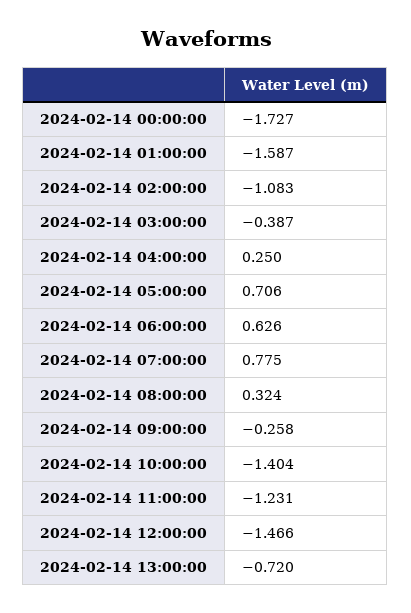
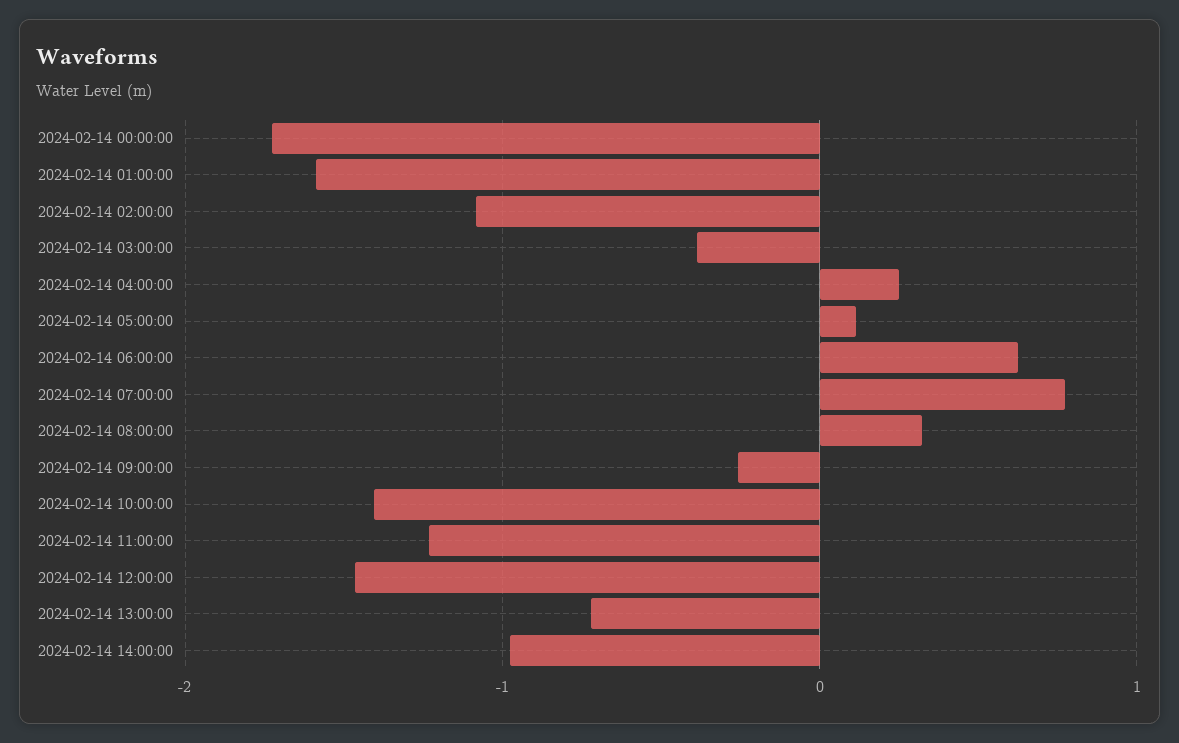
2024-02-14 05:00:00: 0.706 -> 0.1
2024-02-14 14:00:00: none -> -1

